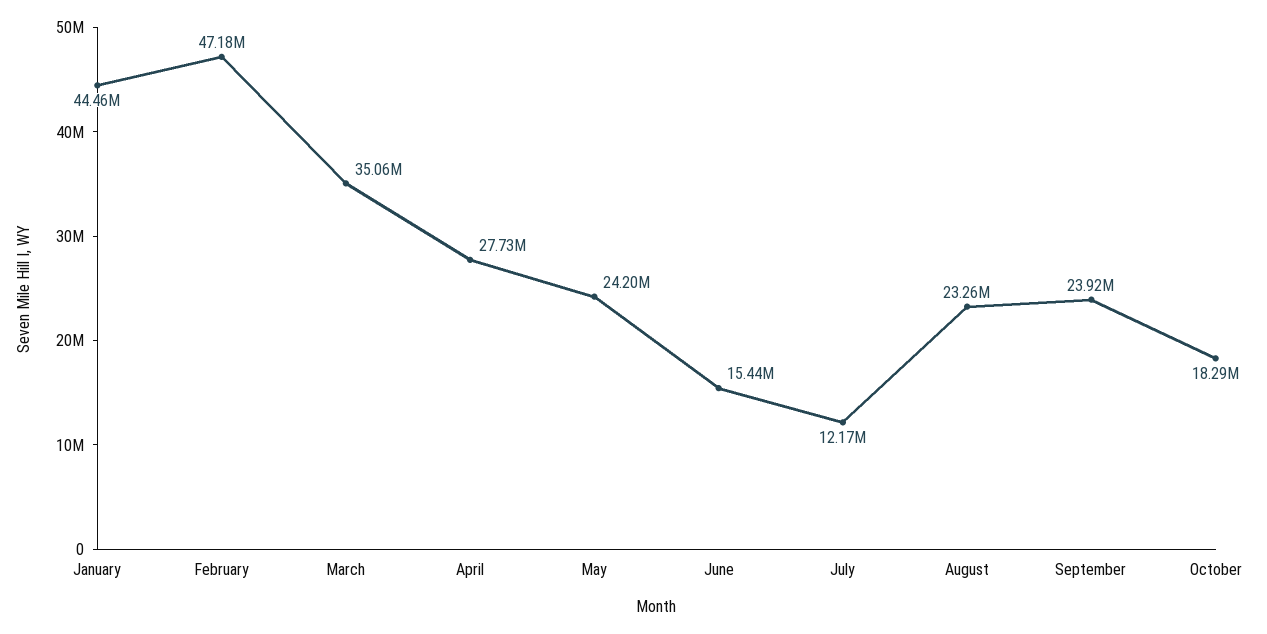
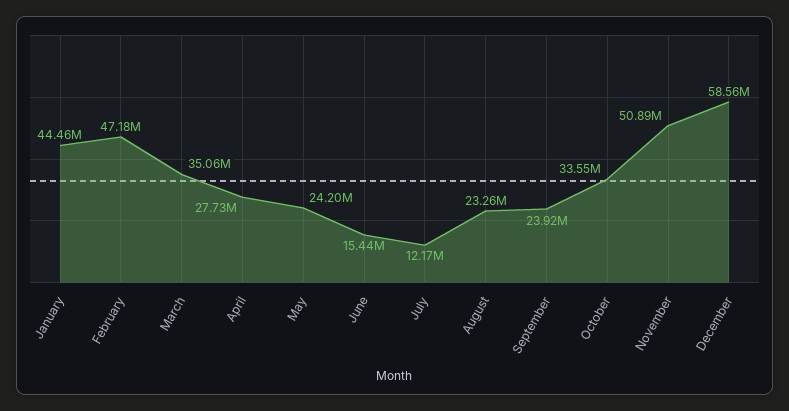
October: 18290000 -> 33550000
November: none -> 50890000
December: none -> 58560000

